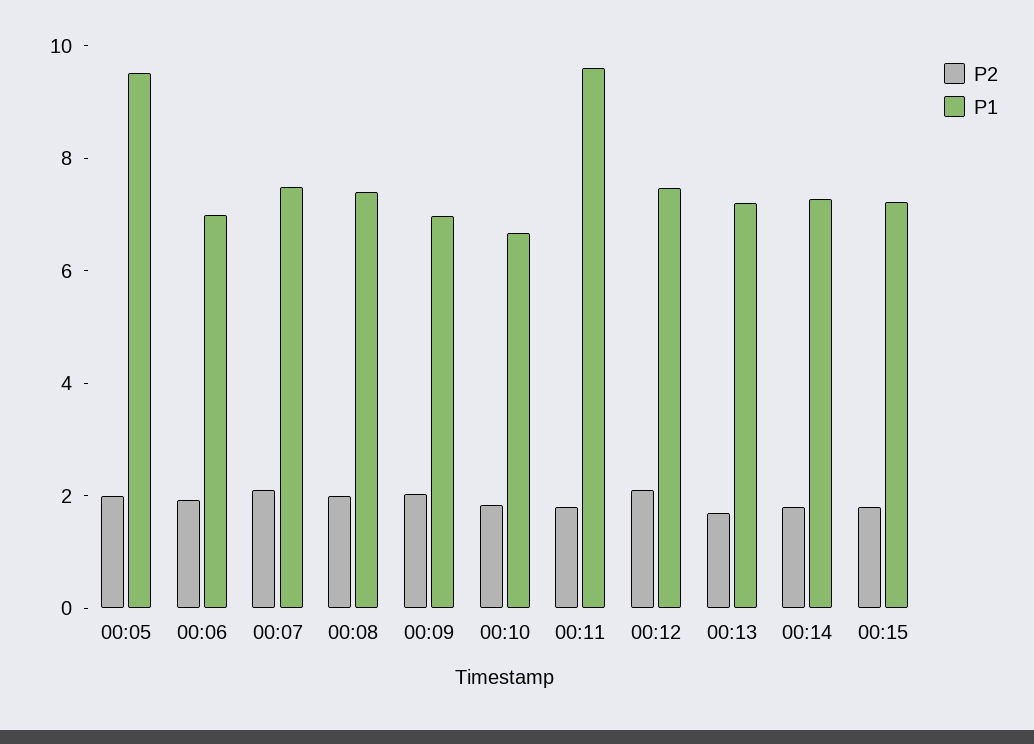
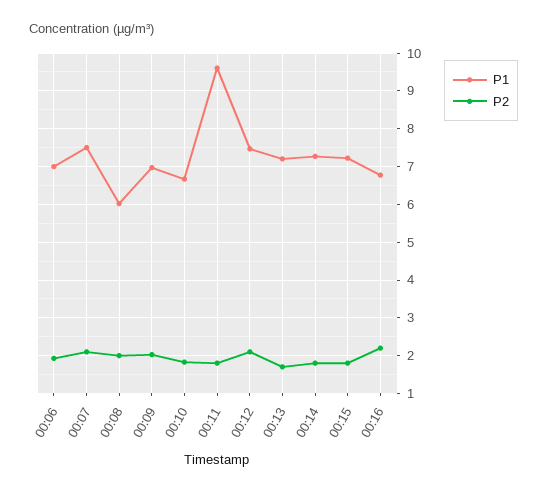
P2, 00:05: 2 -> none
P1, 00:05: 9.5 -> none
P1, 00:08: 7.5 -> 6
P1, 00:16: none -> 6.8
P2, 00:16: none -> 2.2

